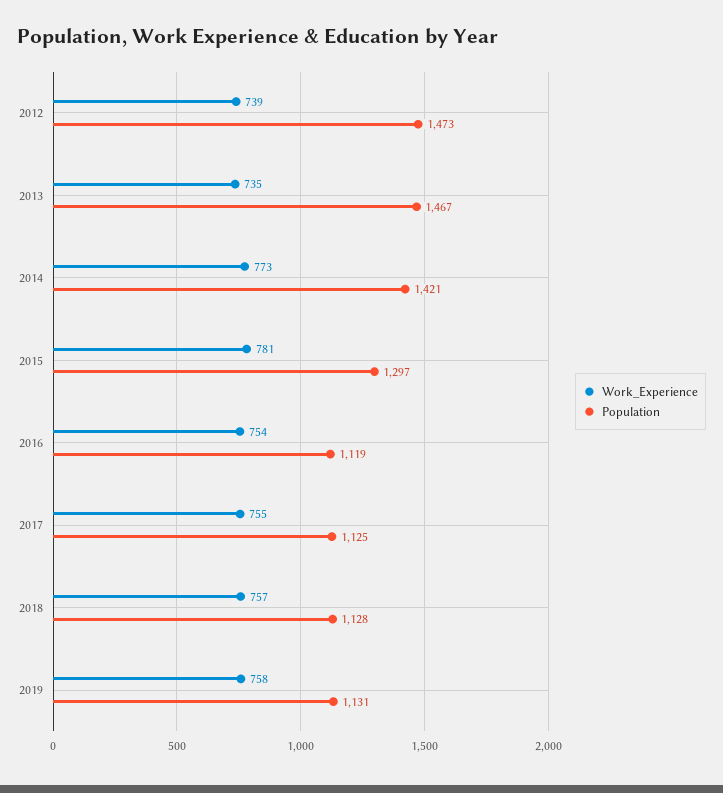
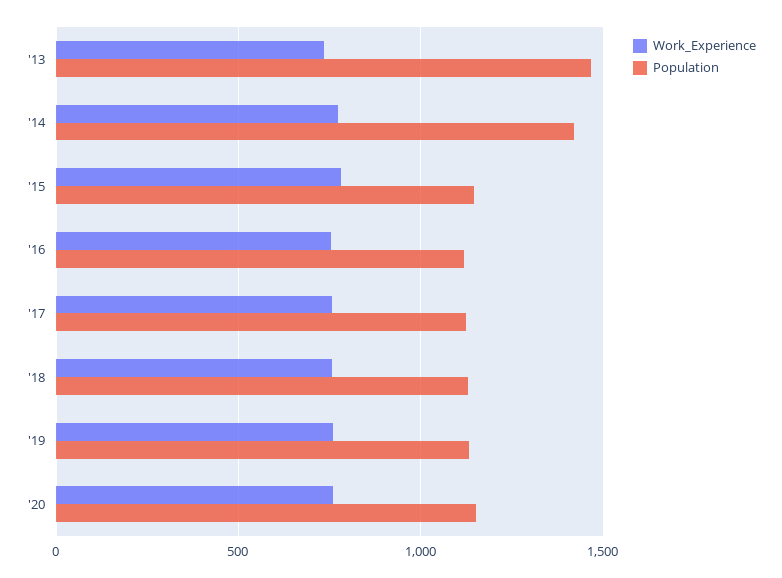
Work_Experience, 2012: 739 -> none
Population, 2012: 1473 -> none
Population, 2015: 1297 -> 1150
Work_Experience, '20: none -> 750
Population, '20: none -> 1150

